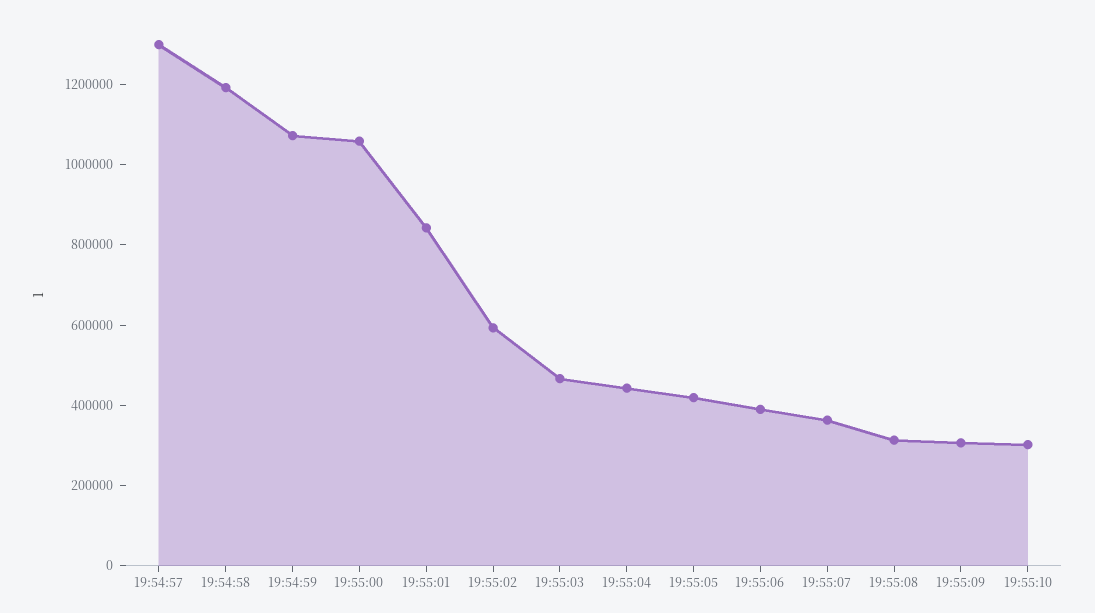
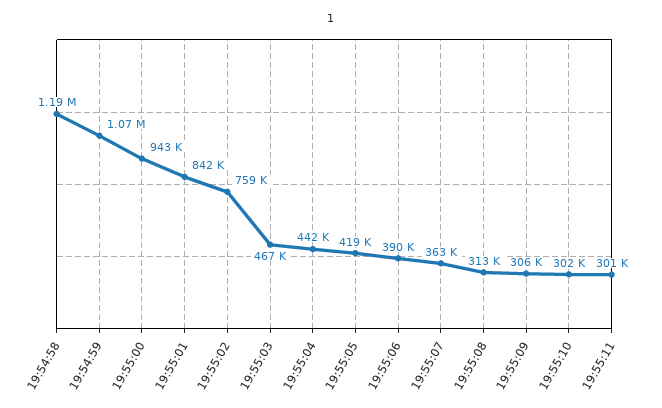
19:54:57: 1300000 -> none
19:55:00: 1050000 -> 943000
19:55:02: 600000 -> 759000
19:55:11: none -> 301000

